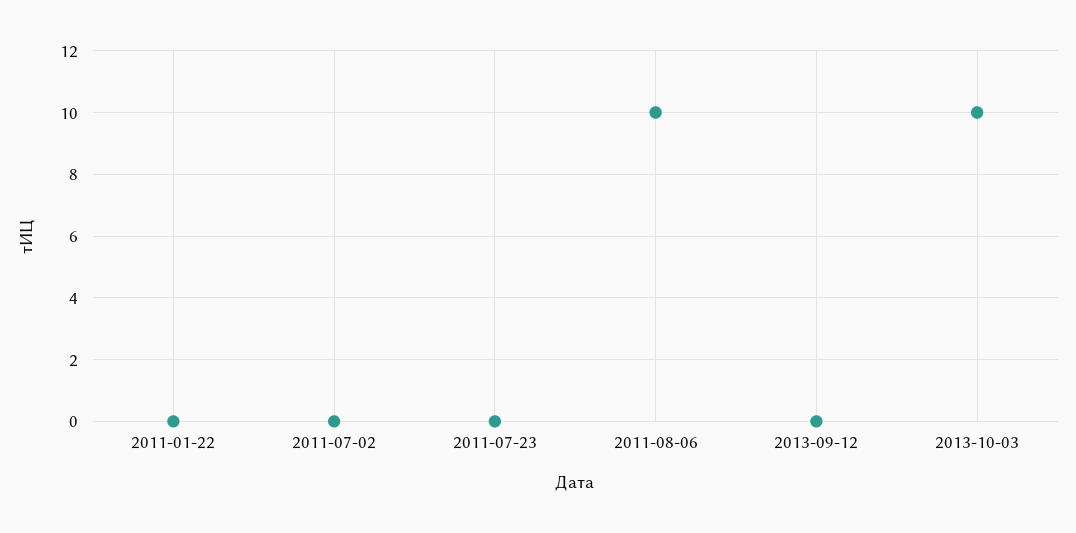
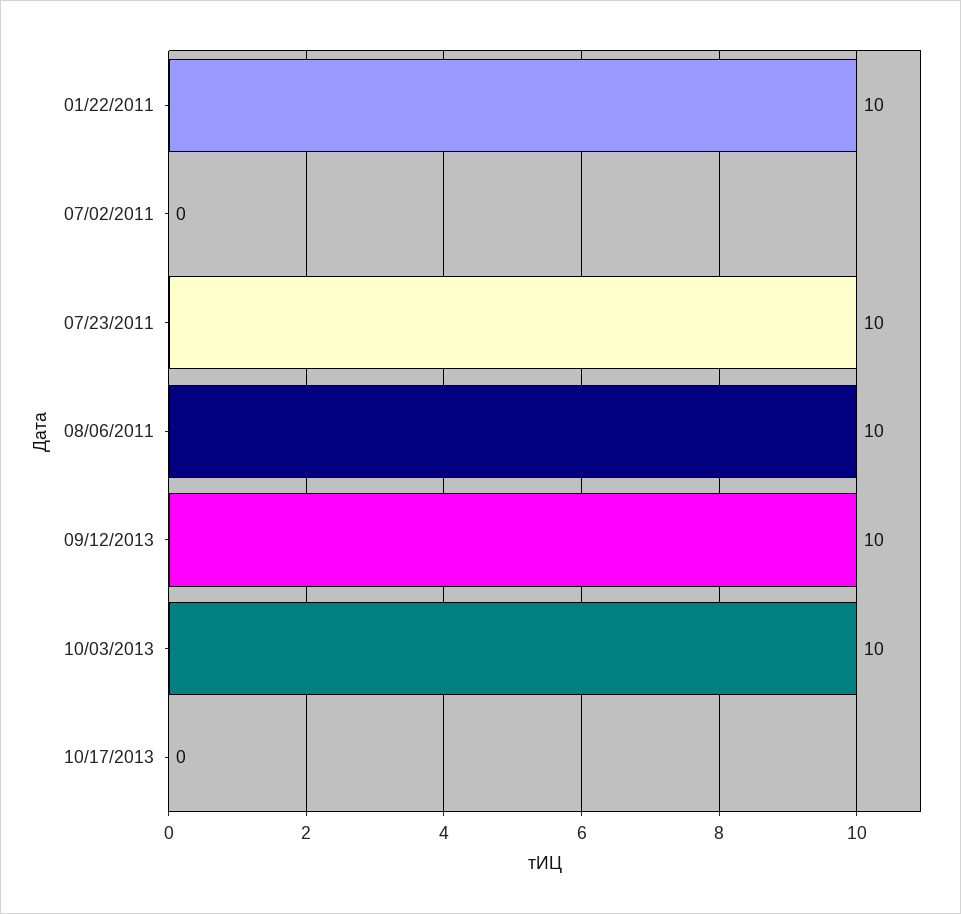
2011-01-22: 0 -> 10
2011-07-23: 0 -> 10
2013-09-12: 0 -> 10
10/17/2013: none -> 0

